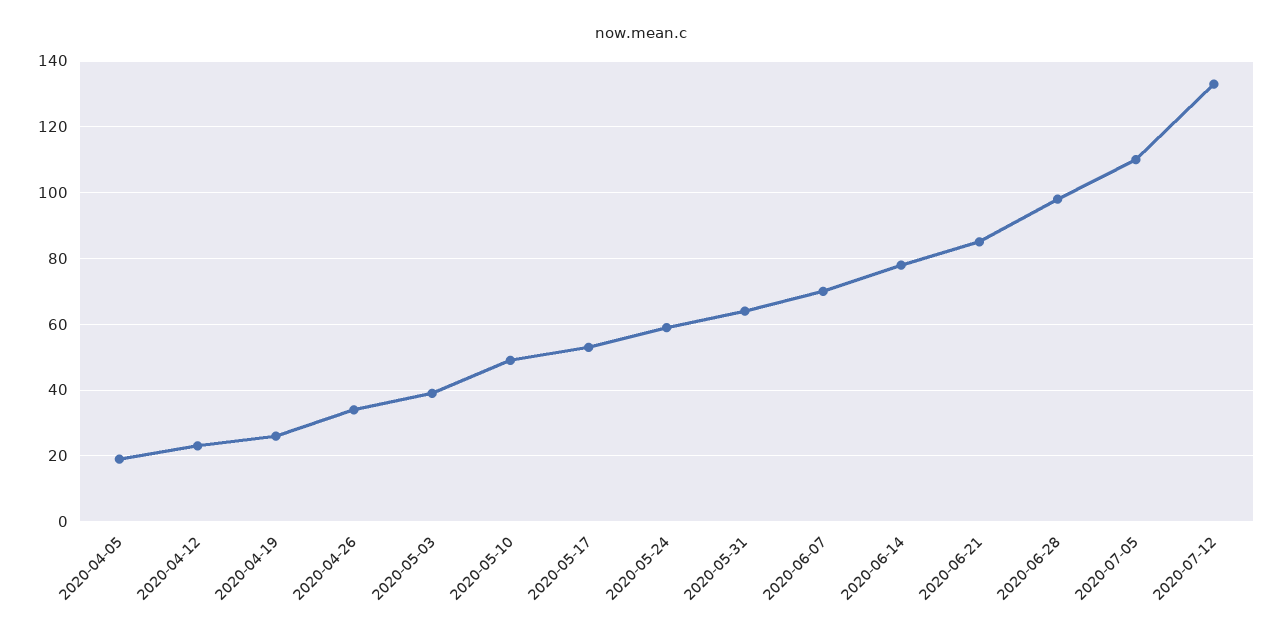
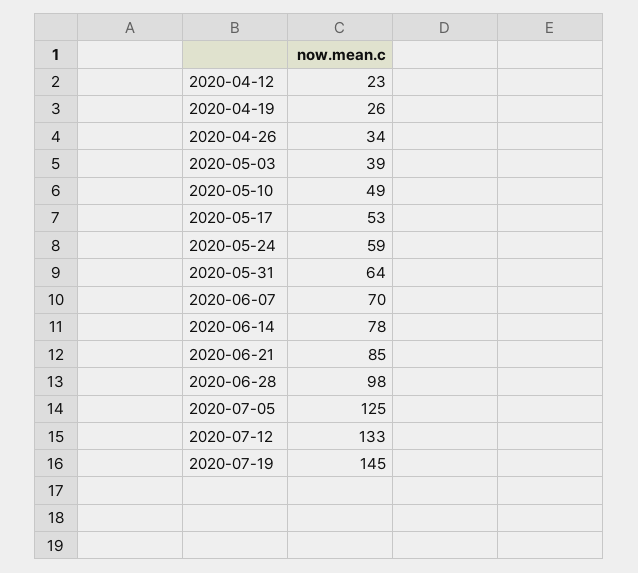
2020-04-05: 20 -> none
2020-07-05: 110 -> 125
2020-07-19: none -> 145

